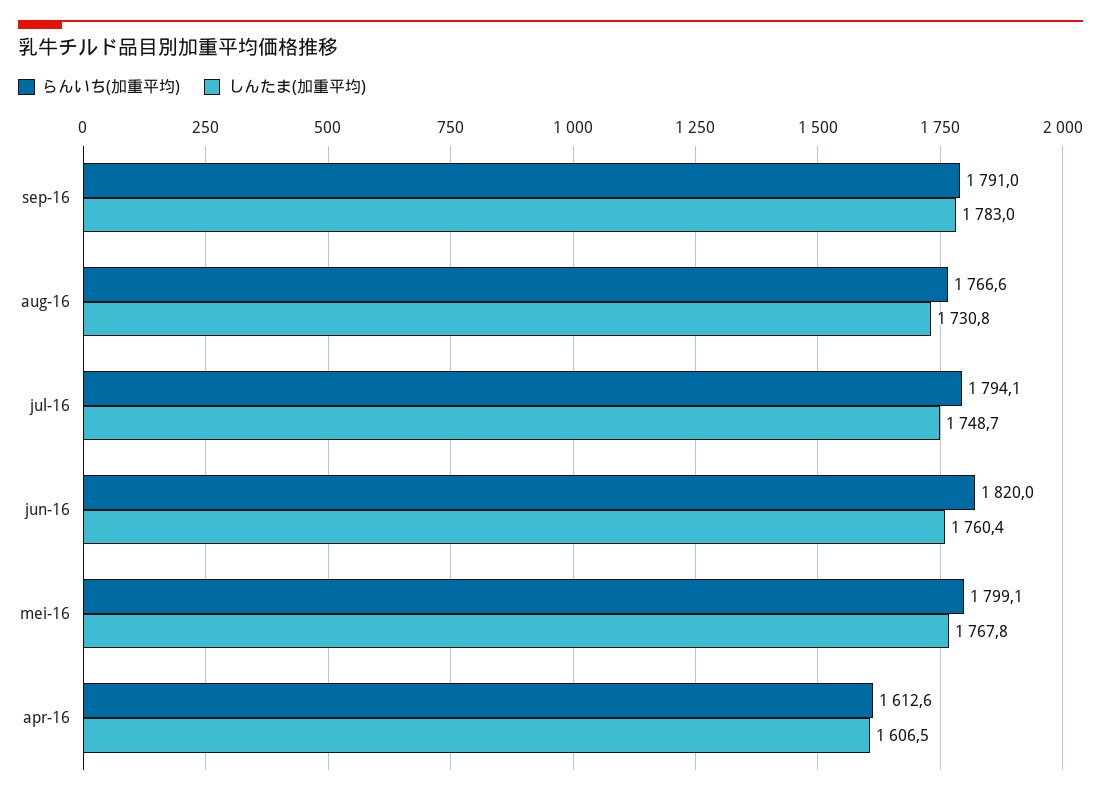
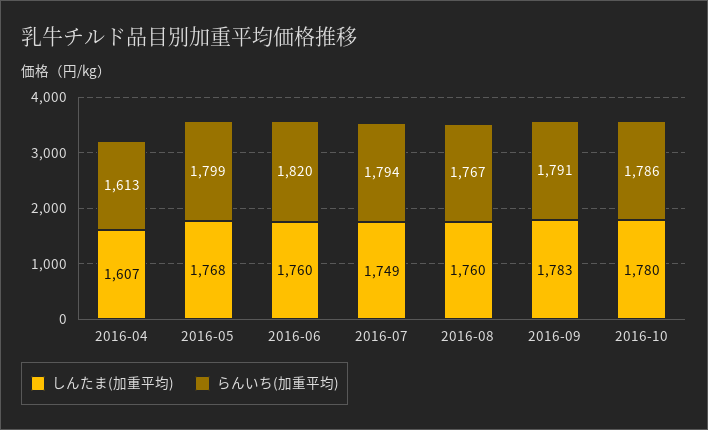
しんたま(加重平均), aug-16: 1730.8 -> 1760
しんたま(加重平均), 2016-10: none -> 1780
らんいち(加重平均), 2016-10: none -> 1786

